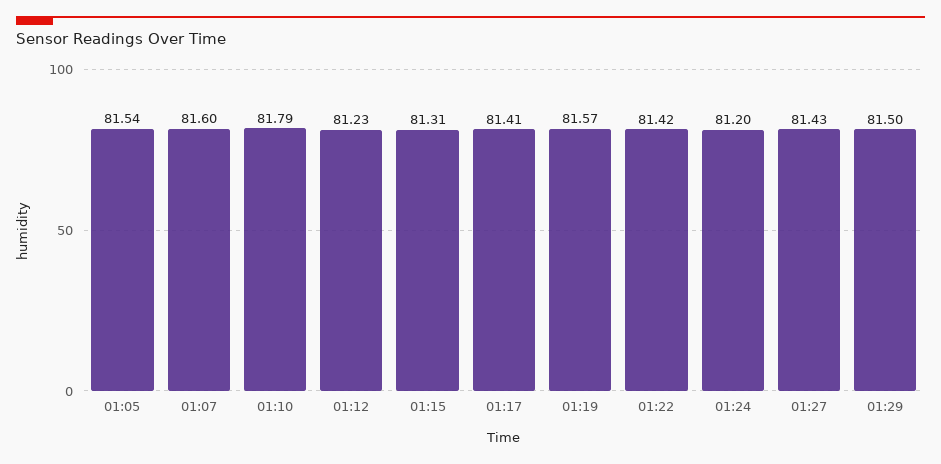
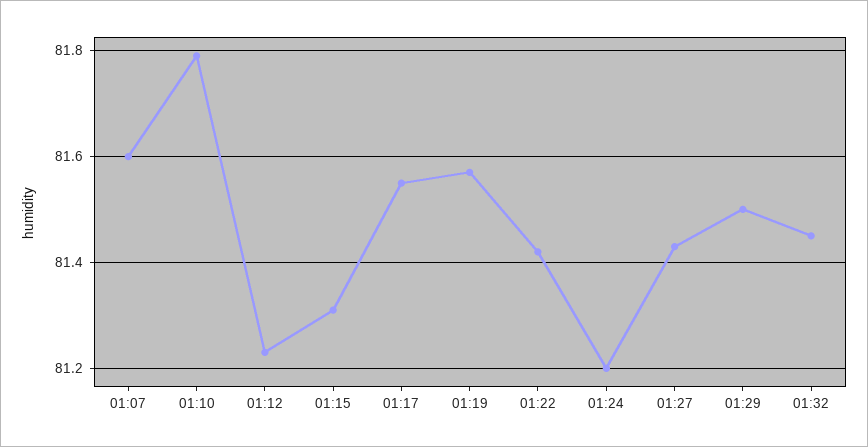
01:05: 81.54 -> none
01:17: 81.41 -> 81.55
01:32: none -> 81.45

